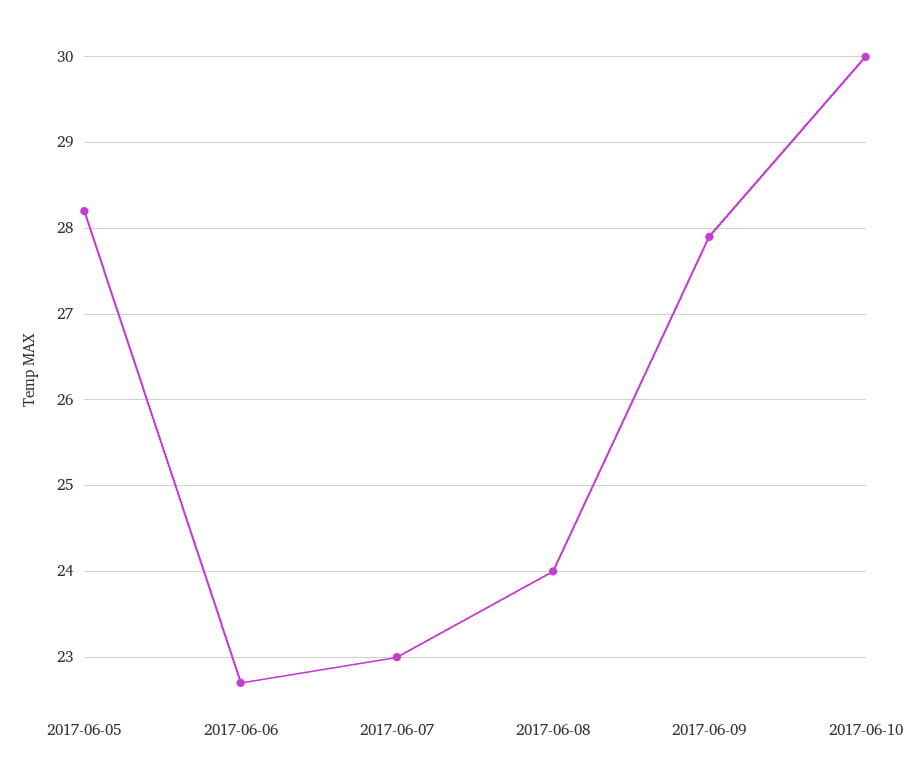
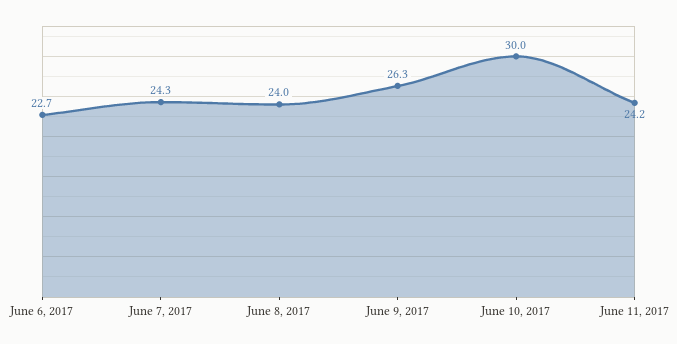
2017-06-05: 28.2 -> none
2017-06-07: 23 -> 24.3
2017-06-09: 27.9 -> 26.3
June 11, 2017: none -> 24.2

